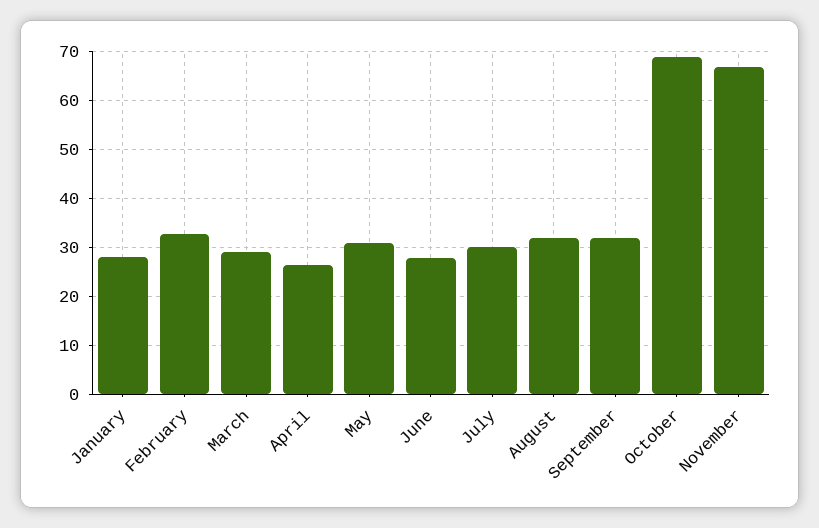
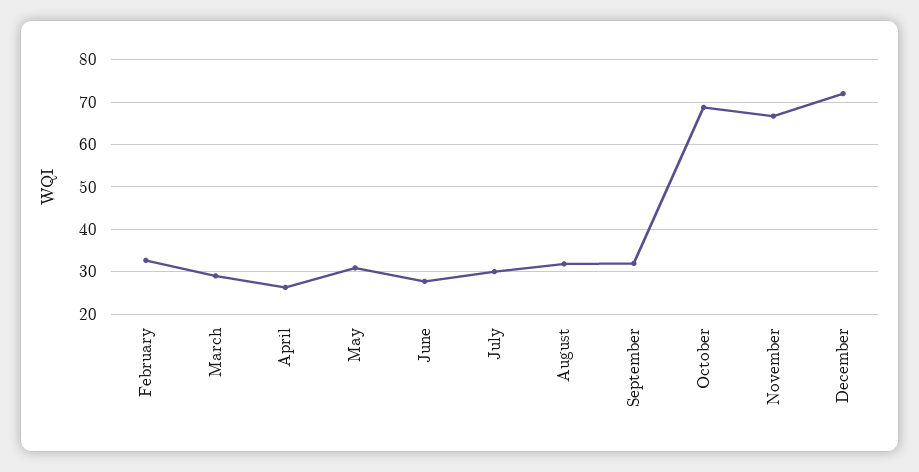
January: 28 -> none
December: none -> 72

